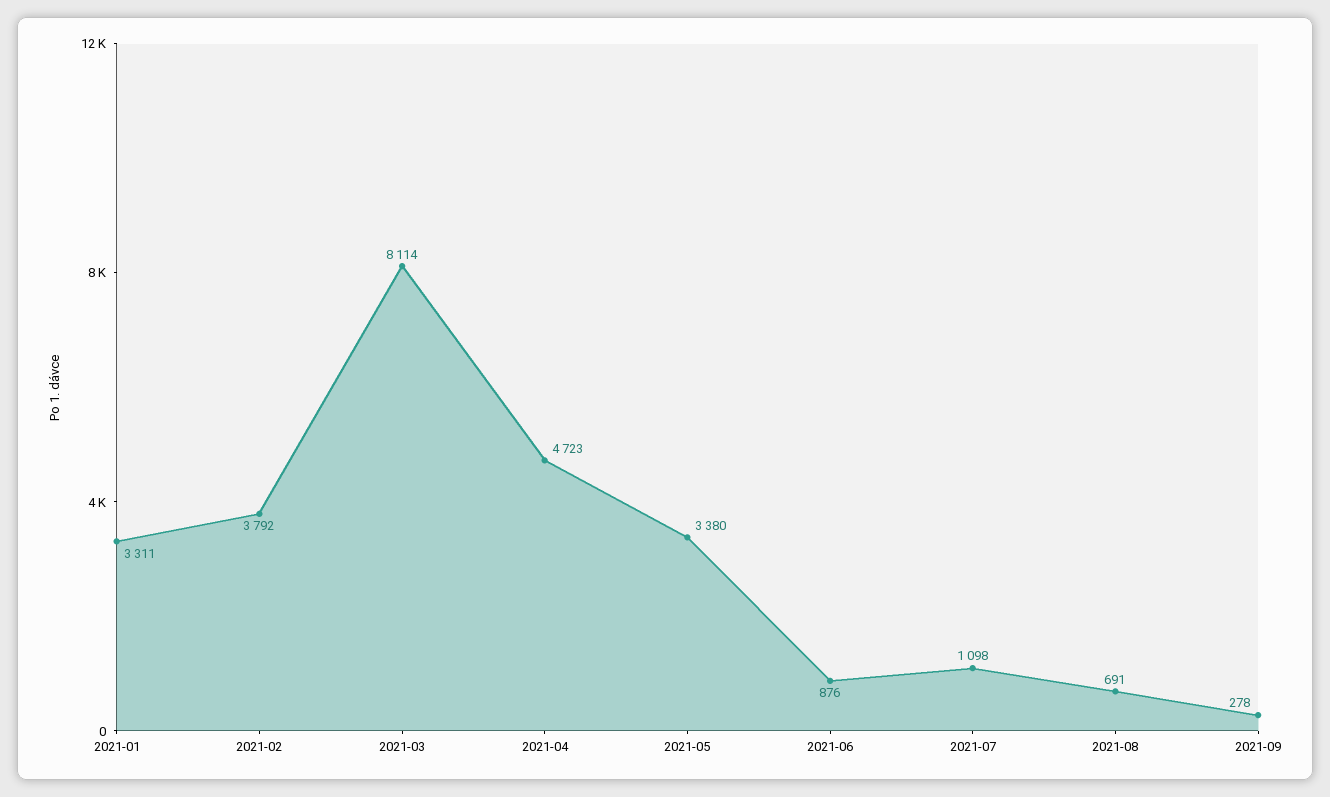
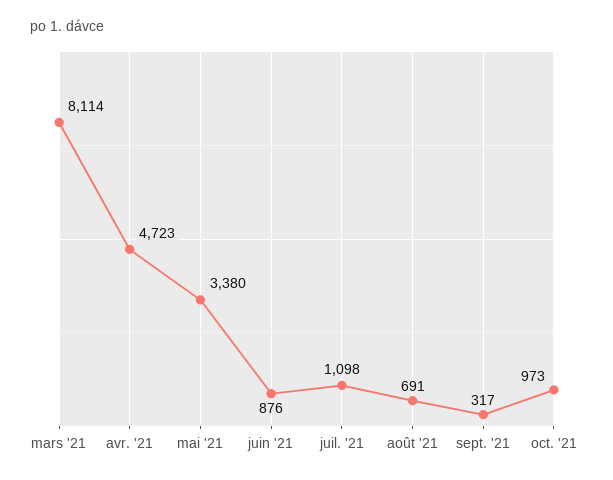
2021-01: 3311 -> none
2021-02: 3792 -> none
2021-09: 278 -> 317
oct. '21: none -> 973

